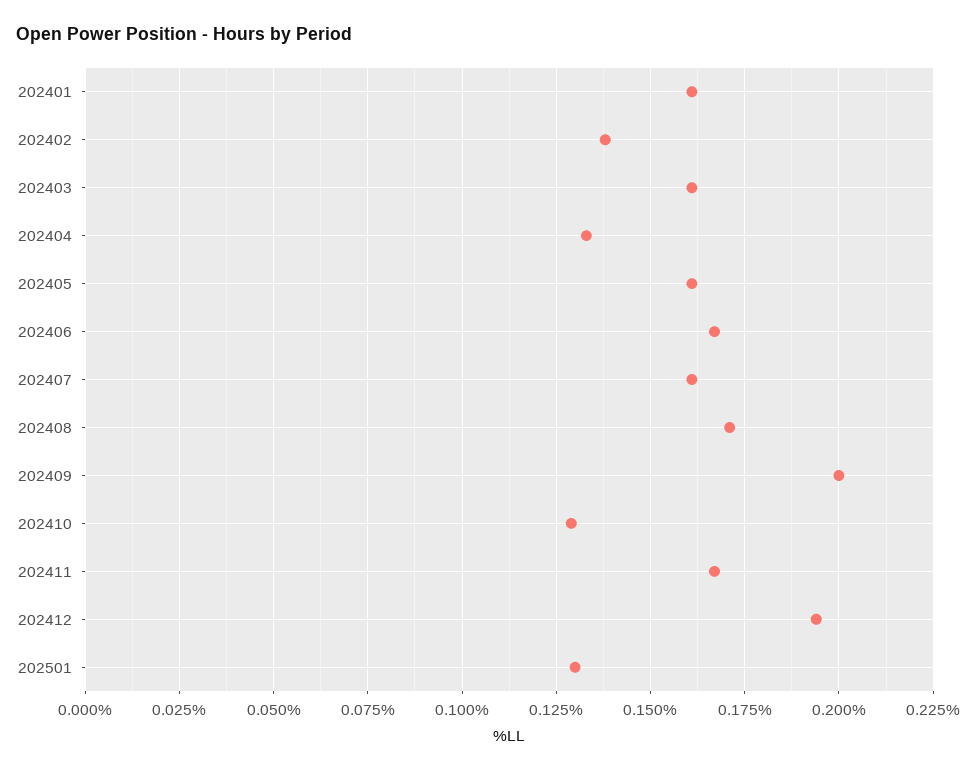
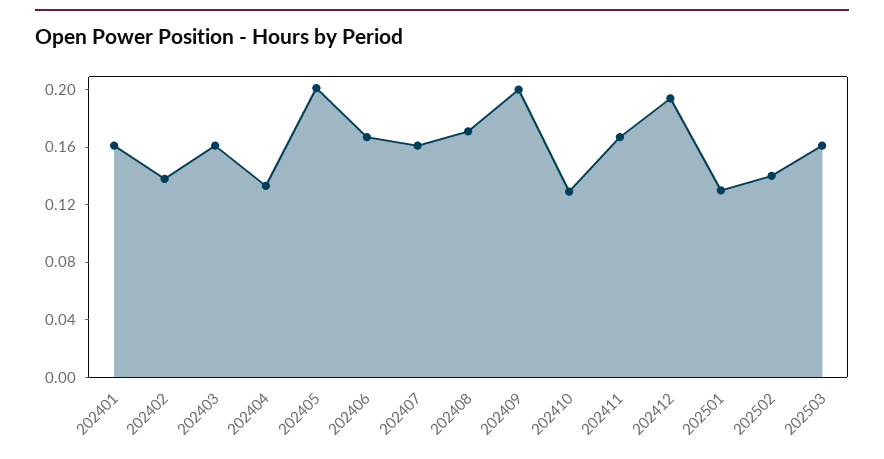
202405: 0.16 -> 0.2
202502: none -> 0.14
202503: none -> 0.16

